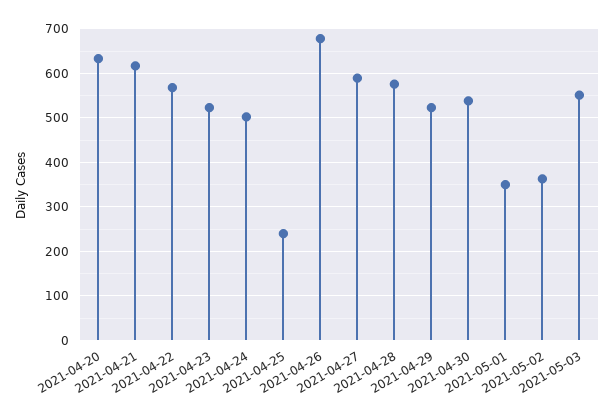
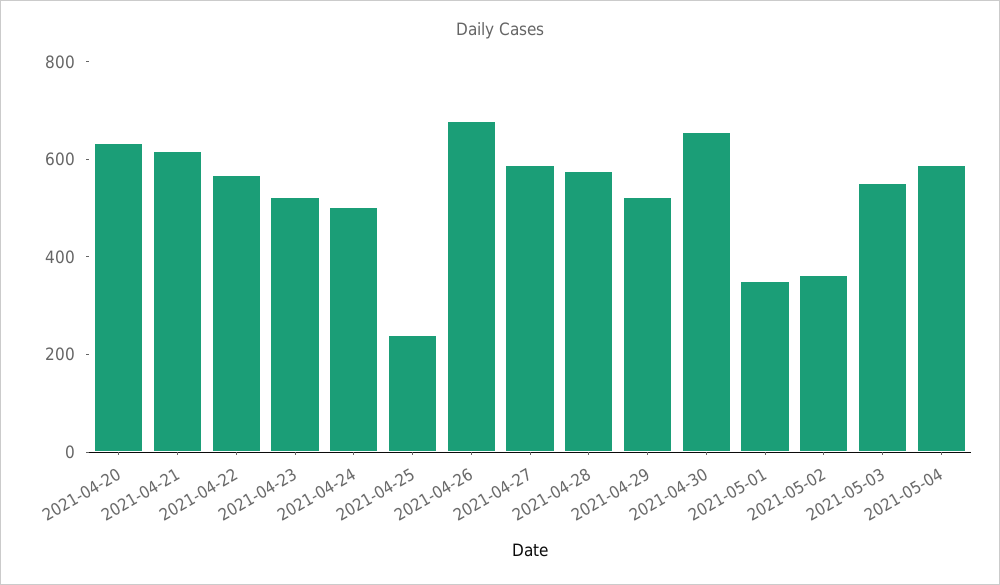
2021-04-30: 540 -> 650
2021-05-04: none -> 600

